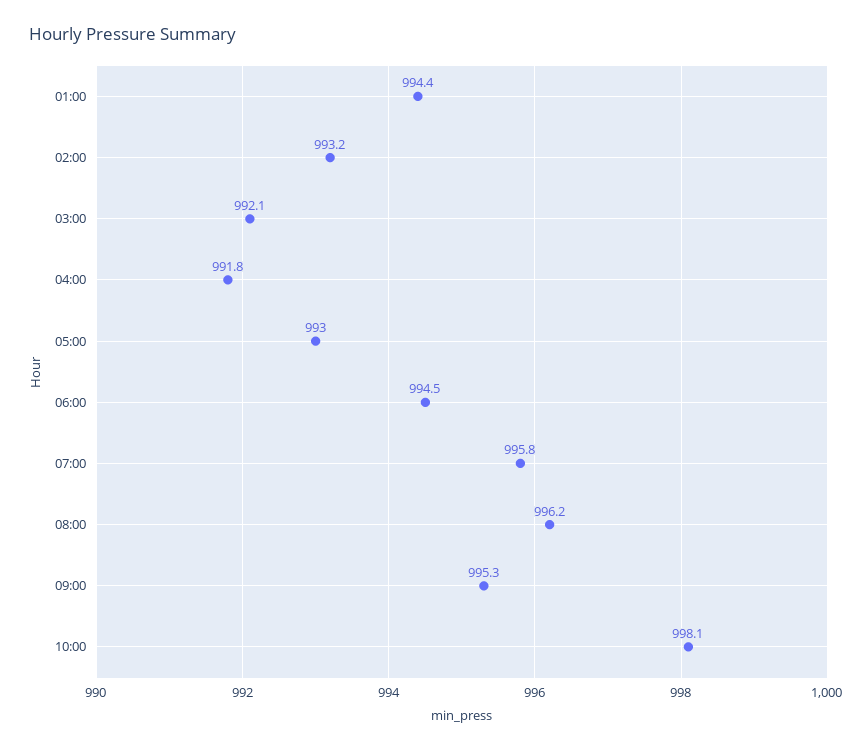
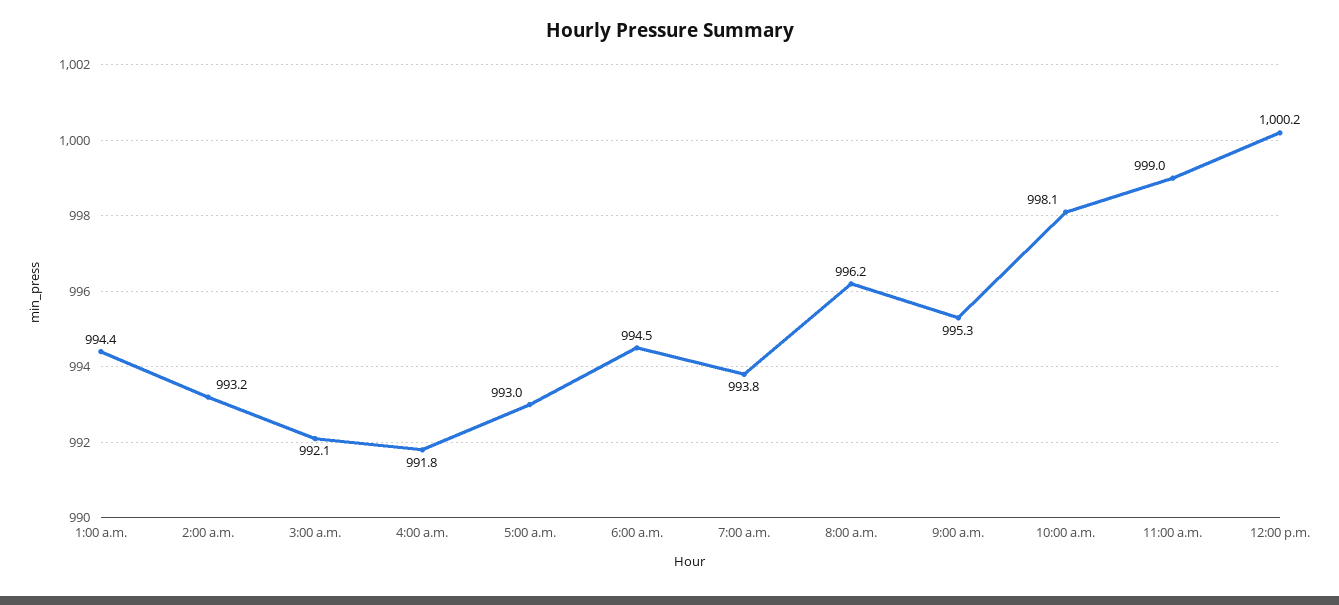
07:00: 995.8 -> 993.8
11:00 a.m.: none -> 999
12:00 p.m.: none -> 1000.2

